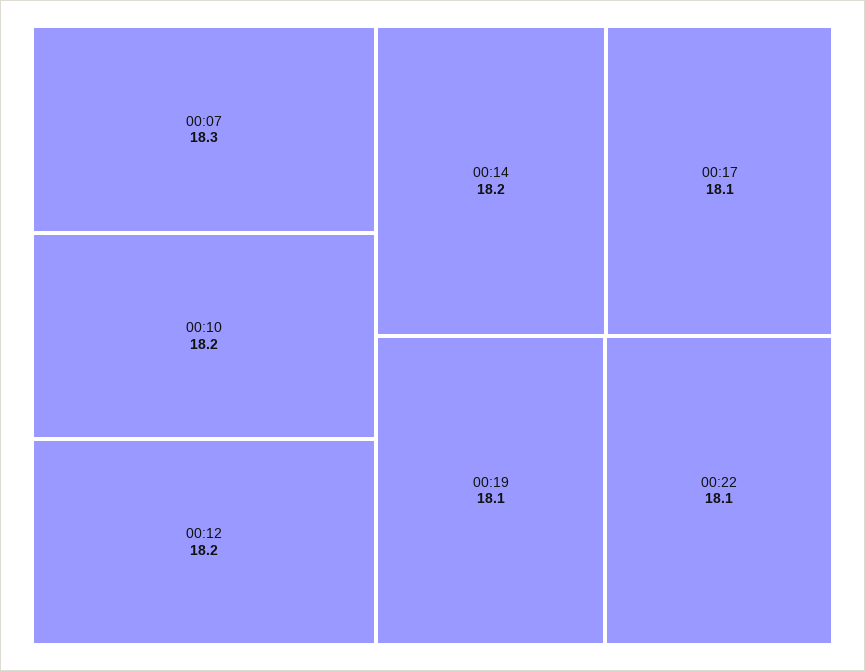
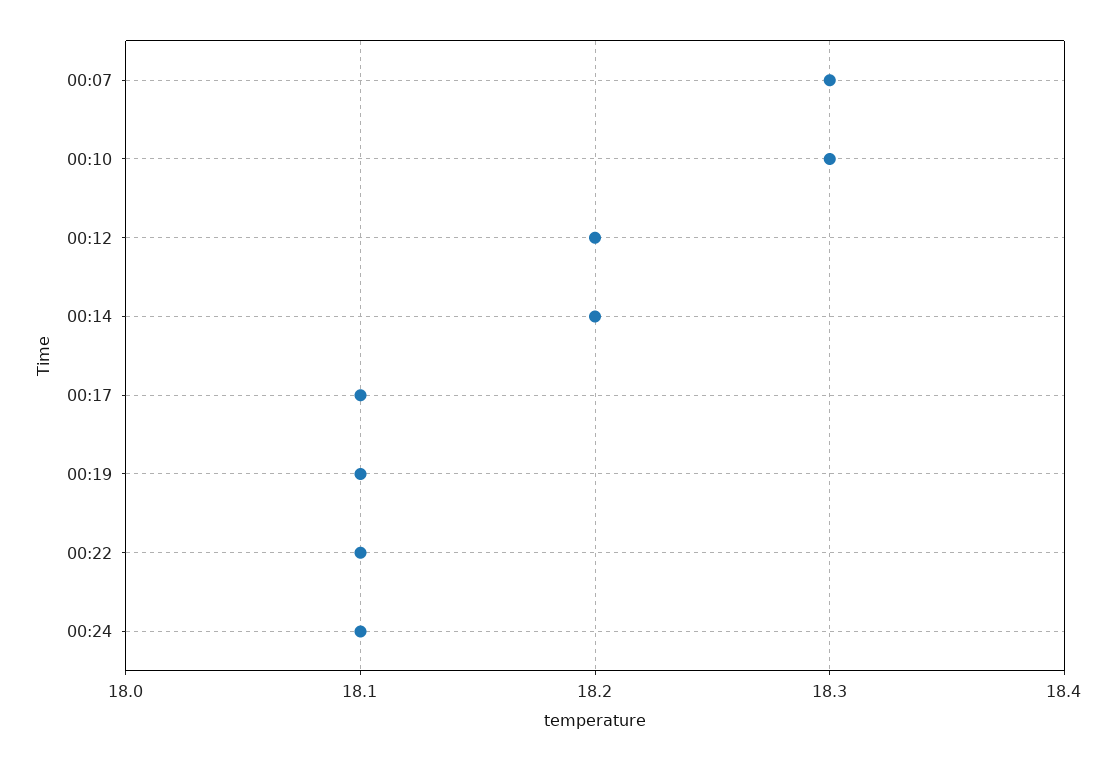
00:10: 18.2 -> 18.3
00:24: none -> 18.1

